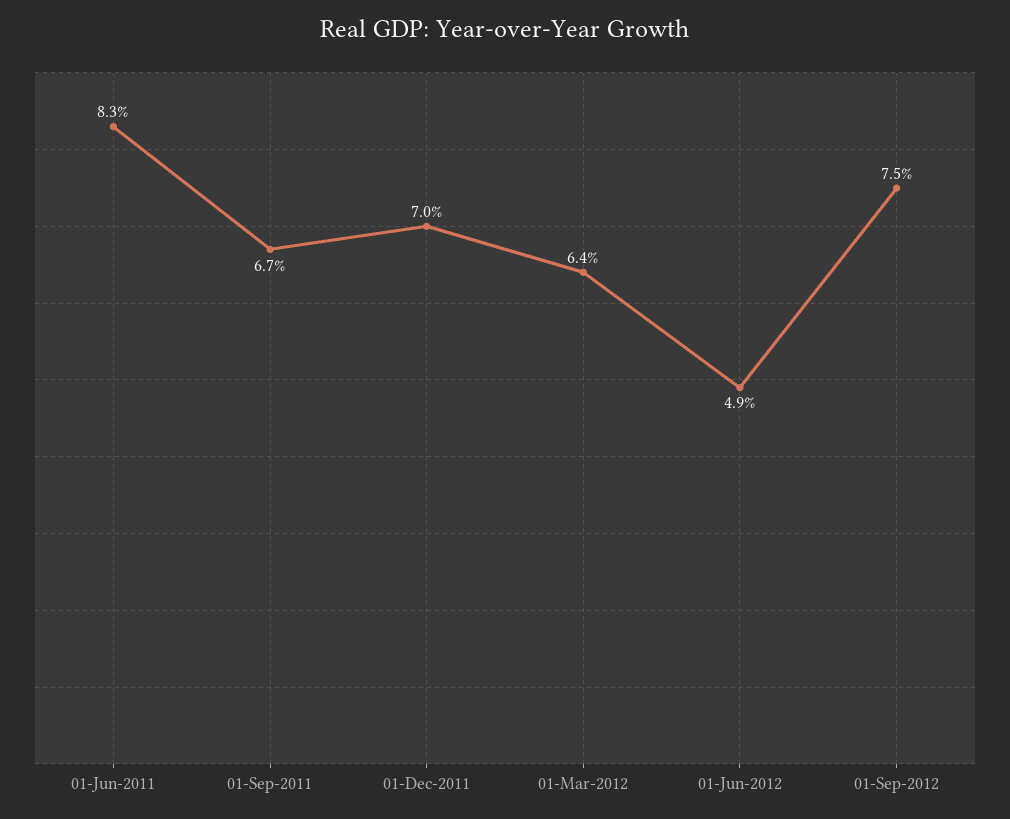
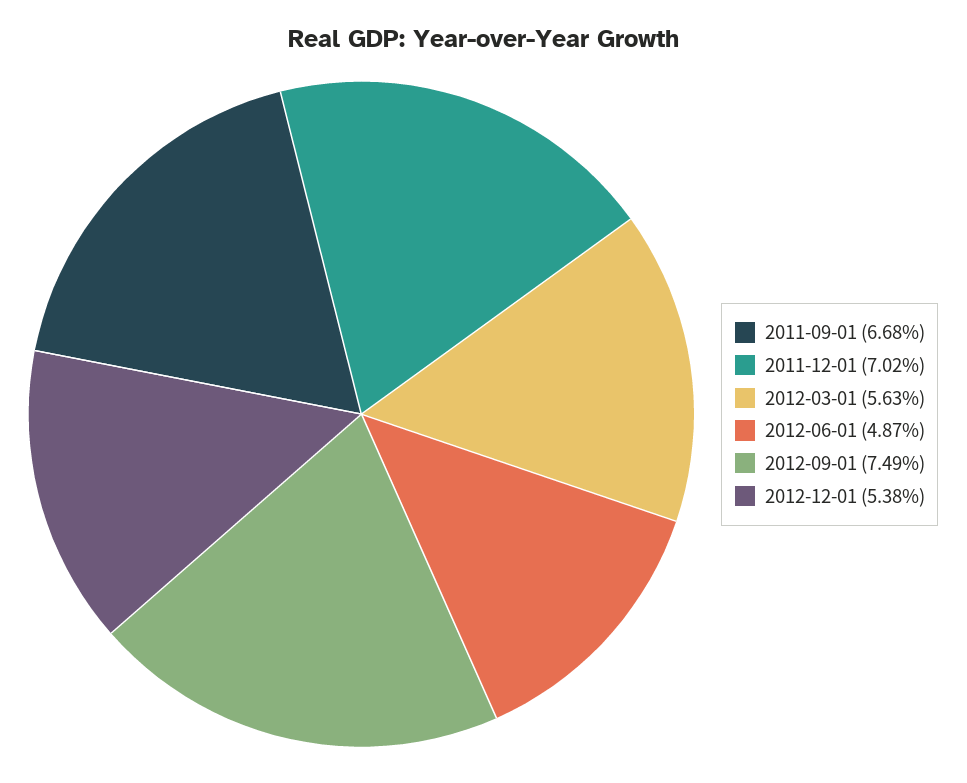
01-Jun-2011: 8.3 -> none
01-Mar-2012: 6.4 -> 5.63
2012-12-01: none -> 5.38

